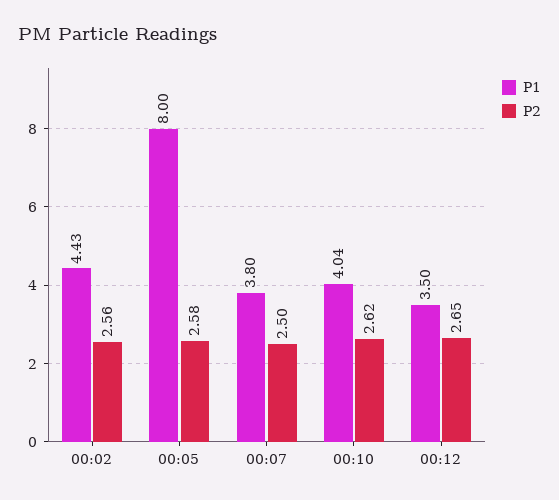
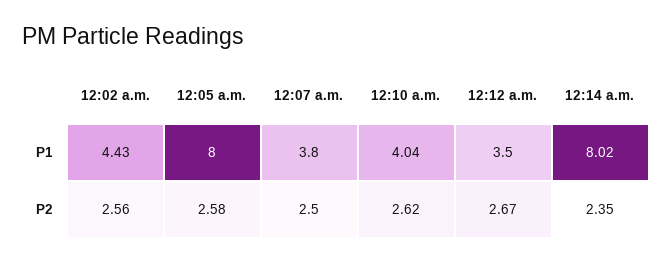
P2, 00:12: 2.65 -> 2.67
P1, 12:14 a.m.: none -> 8.02
P2, 12:14 a.m.: none -> 2.35

